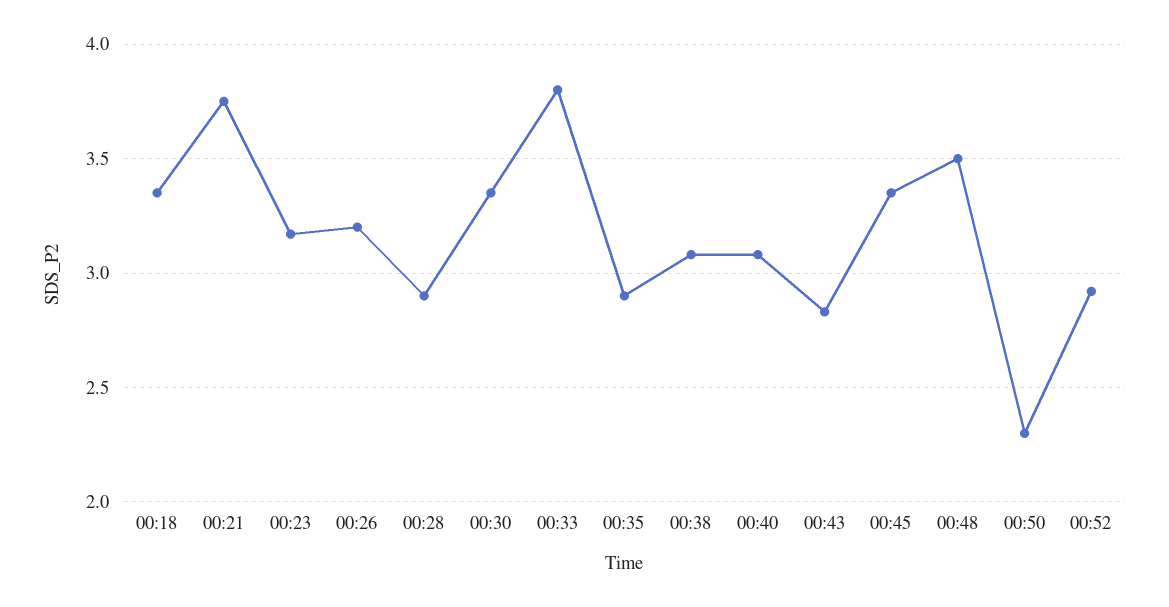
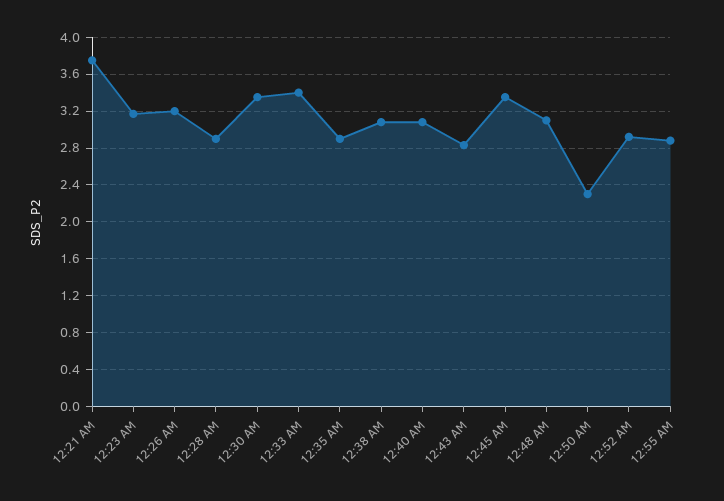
00:18: 3.35 -> none
00:33: 3.8 -> 3.4
00:48: 3.5 -> 3.1
12:55 AM: none -> 2.9

